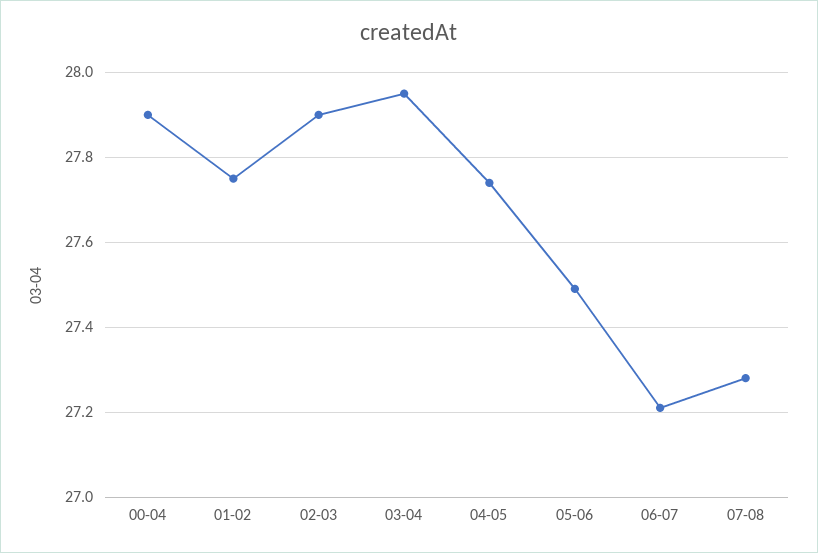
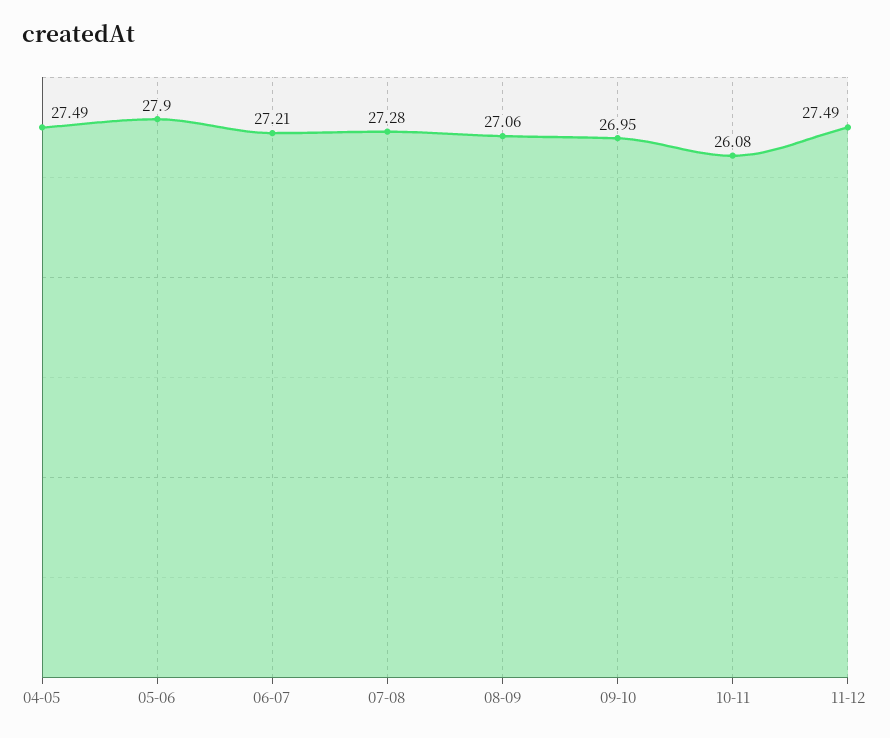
00-04: 27.9 -> none
01-02: 27.75 -> none
02-03: 27.9 -> none
03-04: 27.95 -> none
04-05: 27.75 -> 27.49
05-06: 27.5 -> 27.9
08-09: none -> 27.06
09-10: none -> 26.95
10-11: none -> 26.08
11-12: none -> 27.49

